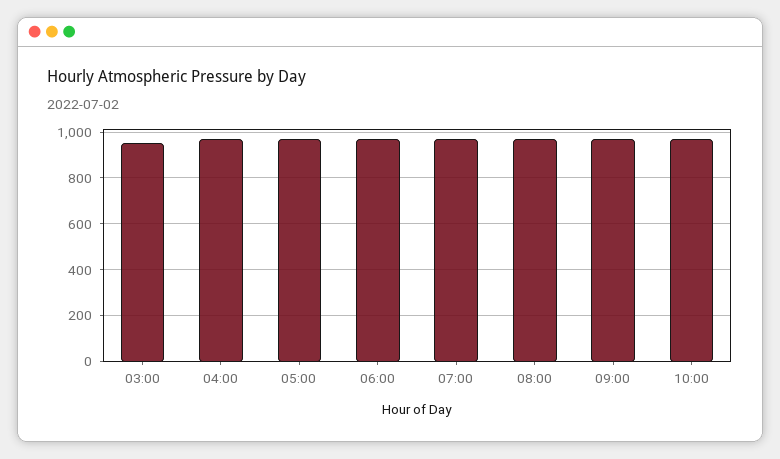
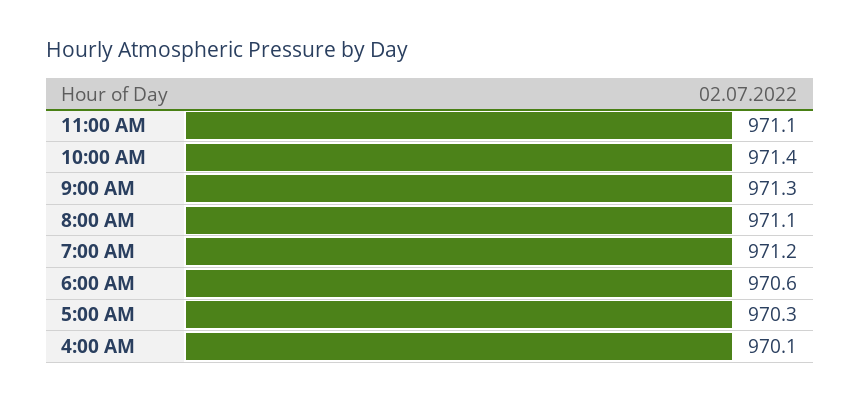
03:00: 950 -> none
11:00 AM: none -> 971.1

